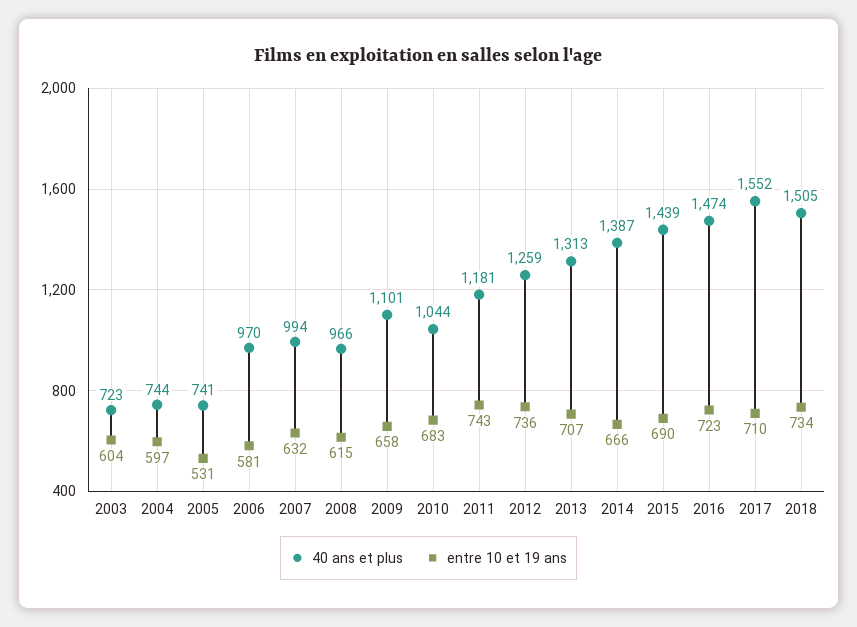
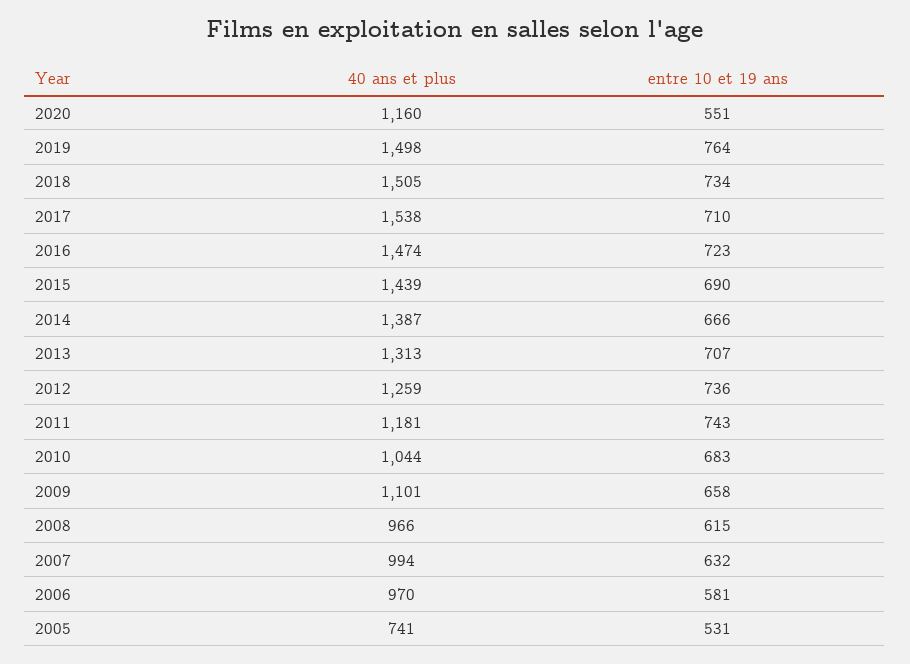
40 ans et plus, 2003: 723 -> none
entre 10 et 19 ans, 2003: 604 -> none
40 ans et plus, 2004: 744 -> none
entre 10 et 19 ans, 2004: 597 -> none
40 ans et plus, 2017: 1552 -> 1538
40 ans et plus, 2020: none -> 1160
entre 10 et 19 ans, 2020: none -> 551
40 ans et plus, 2019: none -> 1498
entre 10 et 19 ans, 2019: none -> 764

